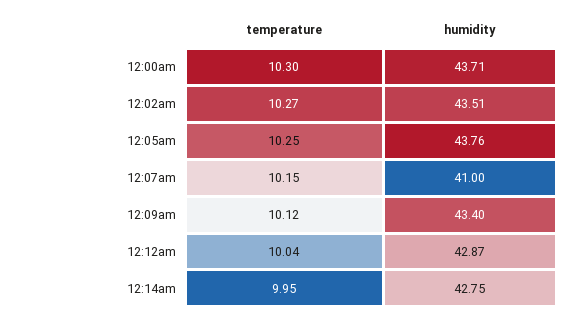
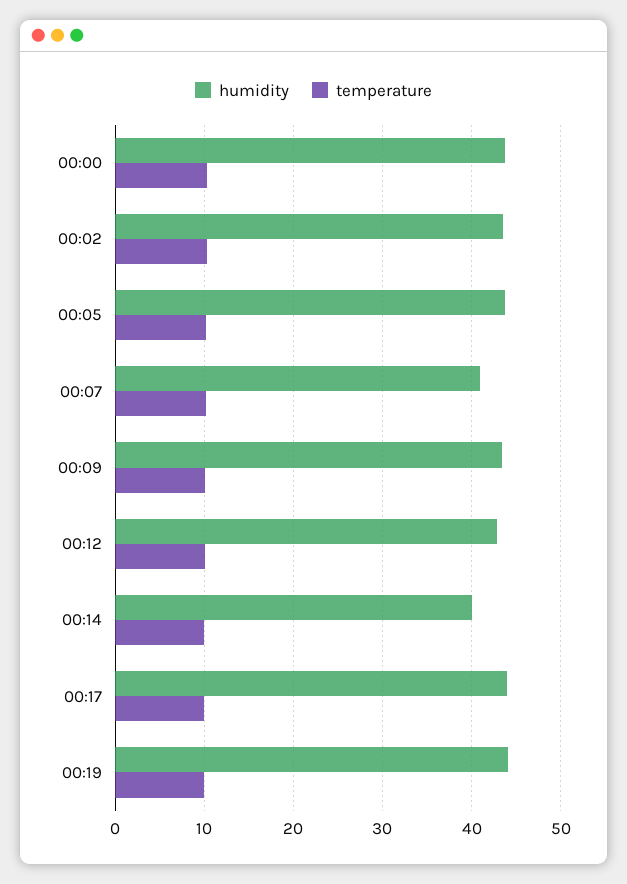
humidity, 12:14am: 42.75 -> 40
humidity, 00:17: none -> 44
temperature, 00:17: none -> 10
humidity, 00:19: none -> 44
temperature, 00:19: none -> 10

